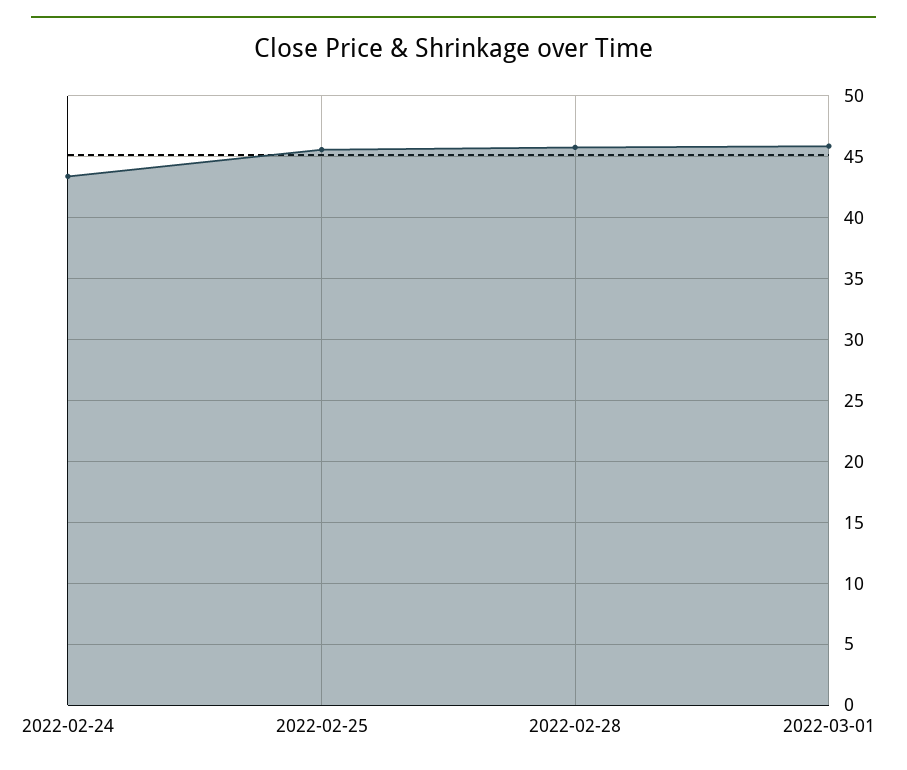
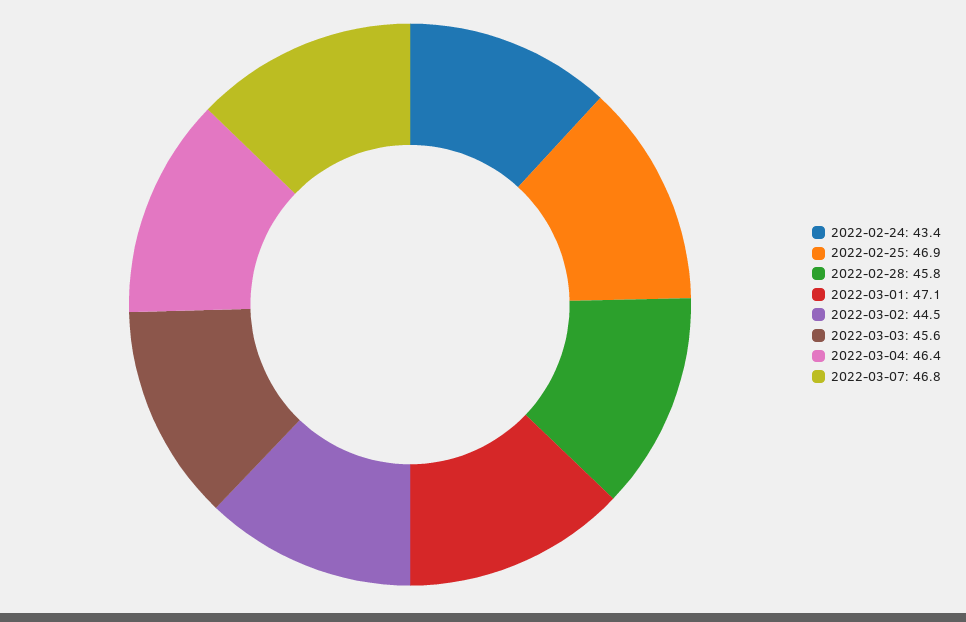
2022-02-25: 45.5 -> 46.9
2022-03-01: 46 -> 47.1
2022-03-02: none -> 44.5
2022-03-03: none -> 45.6
2022-03-04: none -> 46.4
2022-03-07: none -> 46.8

